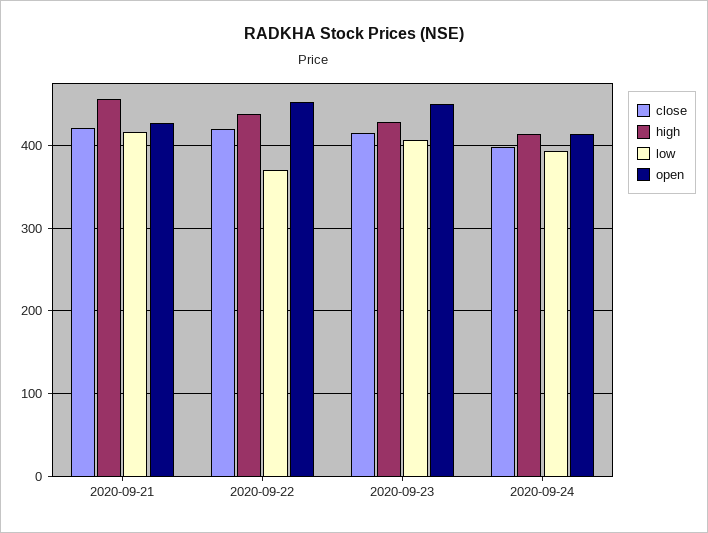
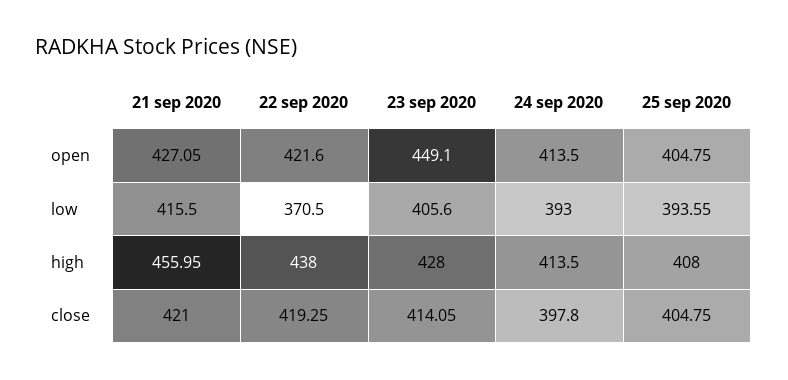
open, 2020-09-22: 450 -> 421.6
open, 25 sep 2020: none -> 404.75
low, 25 sep 2020: none -> 393.55
high, 25 sep 2020: none -> 408
close, 25 sep 2020: none -> 404.75

